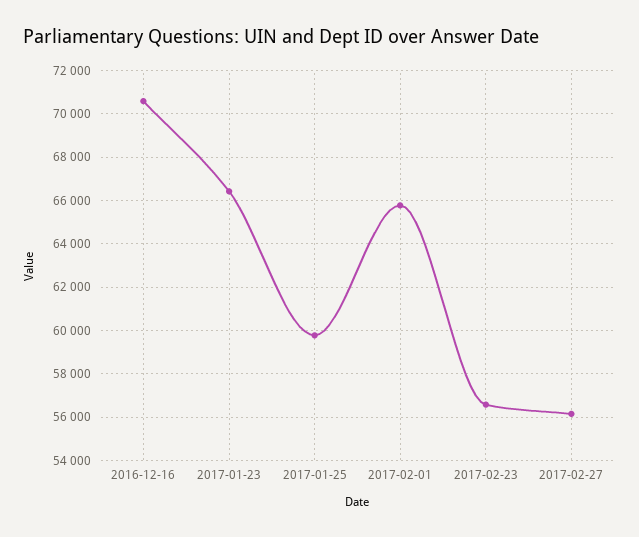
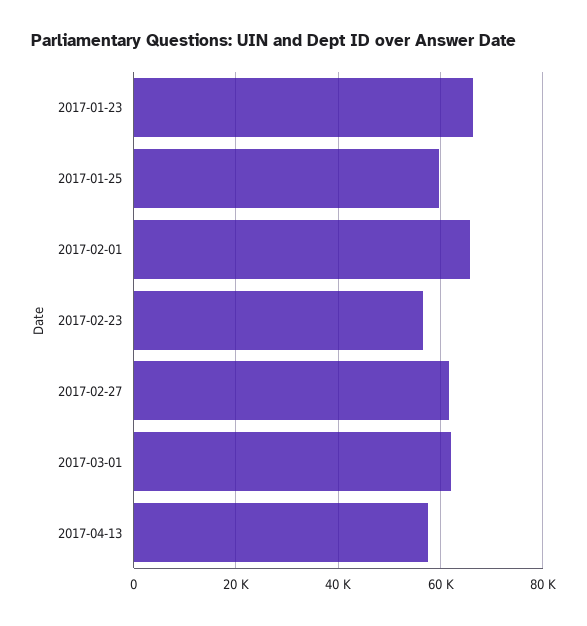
2016-12-16: 70500 -> none
2017-02-27: 56000 -> 62000
2017-03-01: none -> 62000
2017-04-13: none -> 58000

